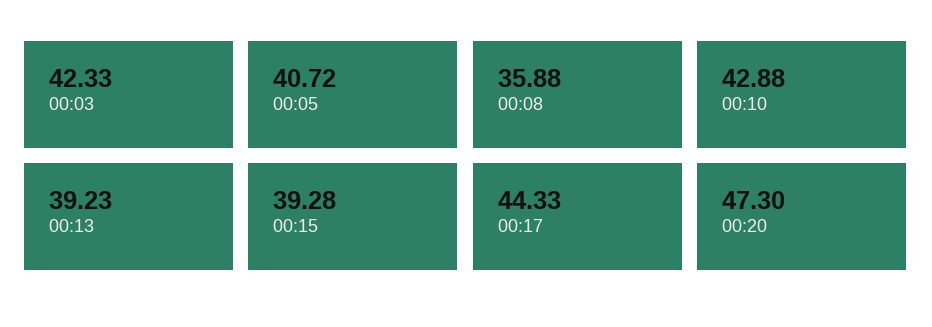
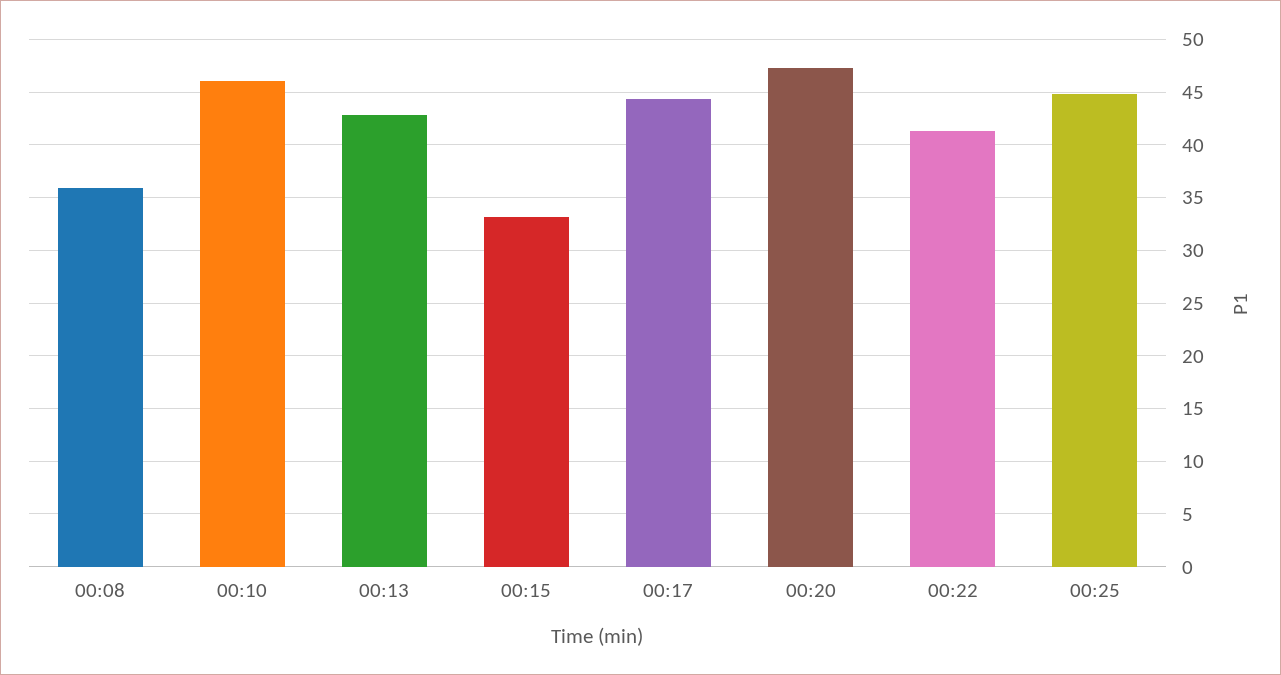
00:03: 42.33 -> none
00:05: 40.72 -> none
00:10: 42.88 -> 46
00:13: 39.23 -> 43
00:15: 39.28 -> 33
00:22: none -> 41
00:25: none -> 45

